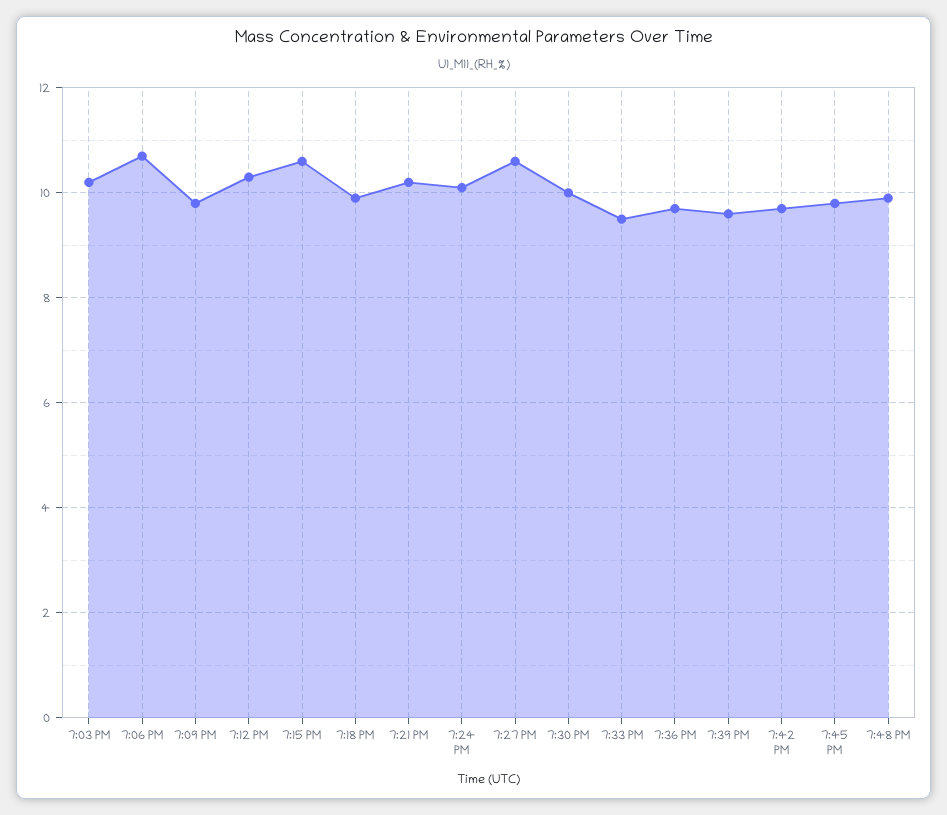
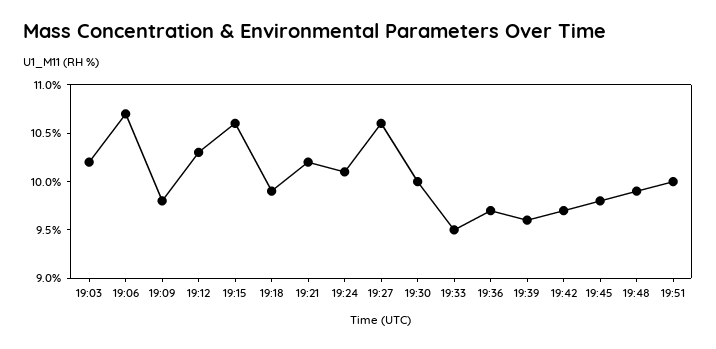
19:51: none -> 10

